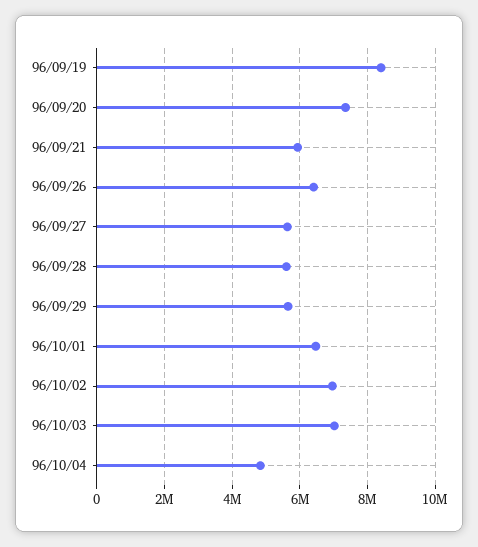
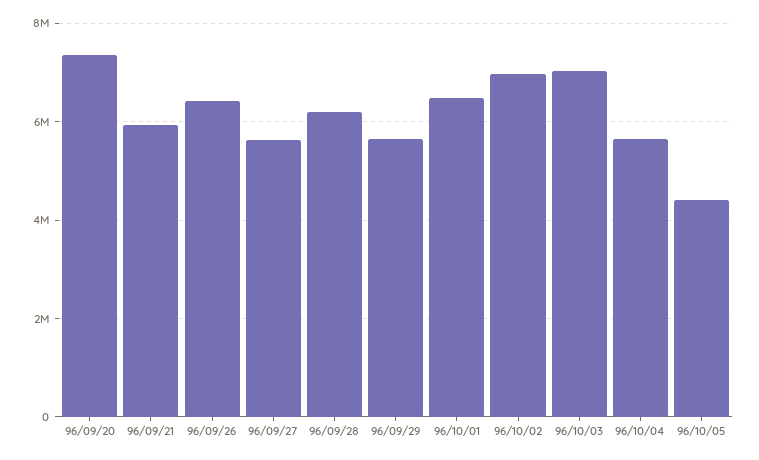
96/09/19: 8400000 -> none
96/09/28: 5600000 -> 6200000
96/10/04: 4800000 -> 5600000
96/10/05: none -> 4400000

